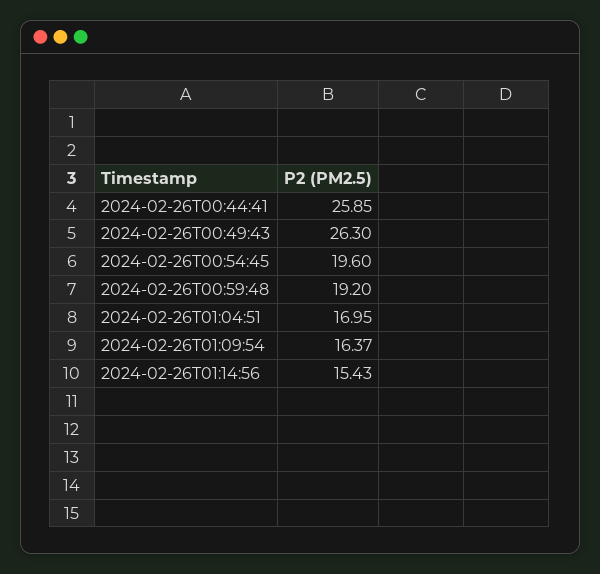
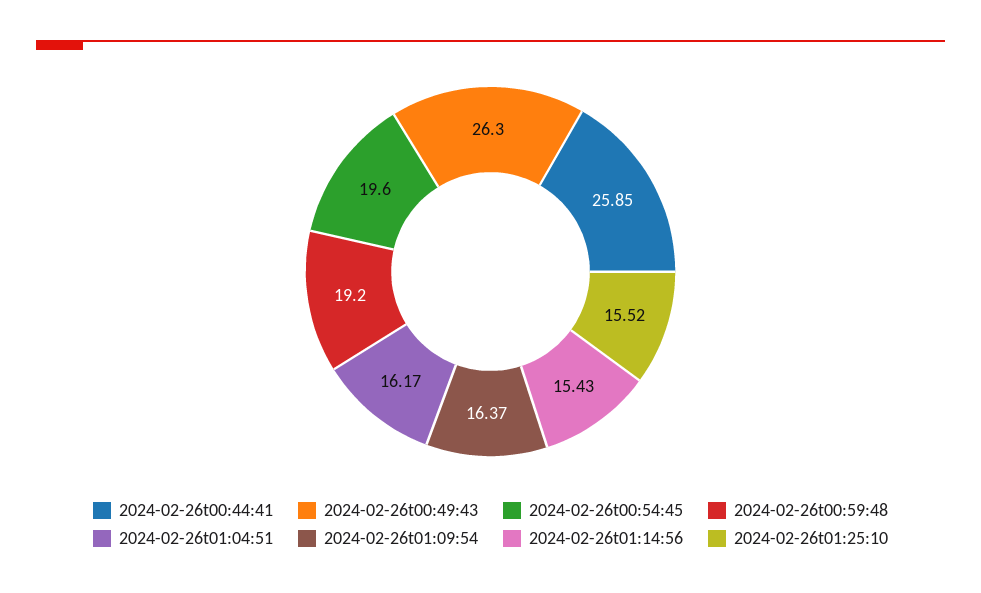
2024-02-26T01:04:51: 16.95 -> 16.17
2024-02-26t01:25:10: none -> 15.52

